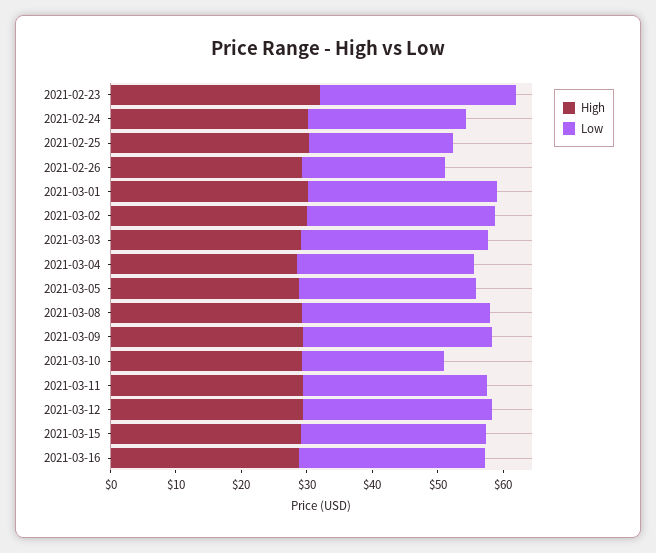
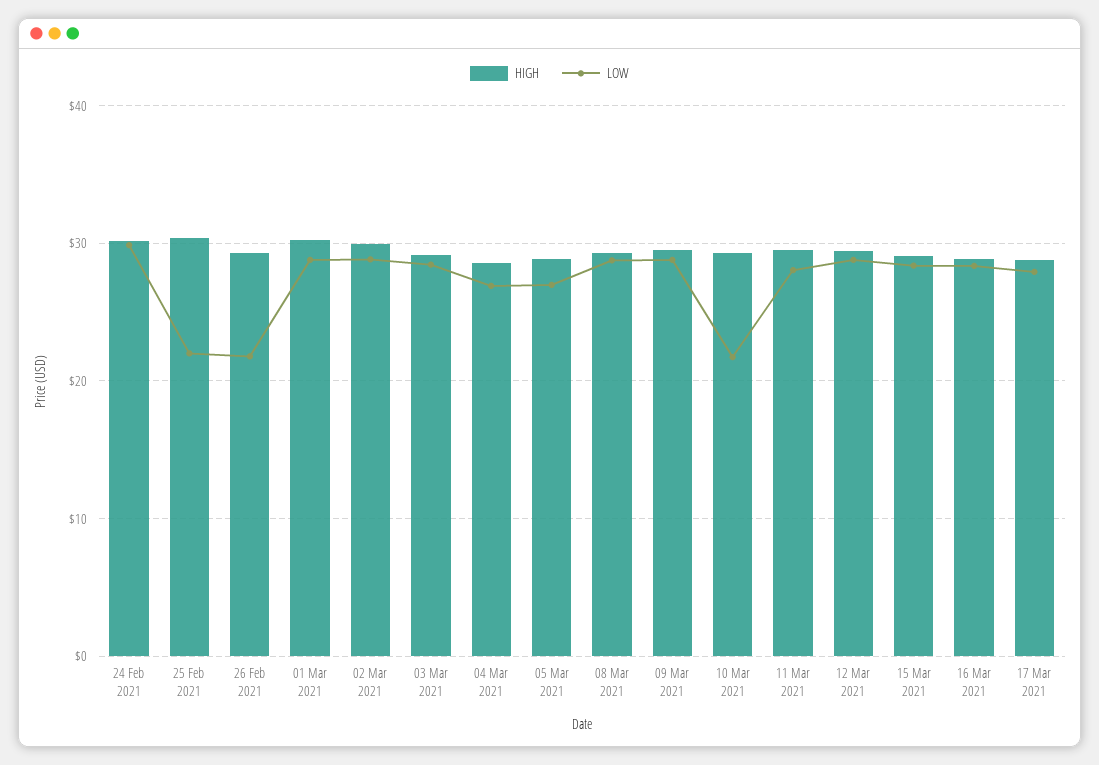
High, 2021-02-23: 32 -> none
Low, 2021-02-23: 30 -> none
Low, 2021-02-24: 24 -> 30
High, 17 Mar 2021: none -> 29
Low, 17 Mar 2021: none -> 28

